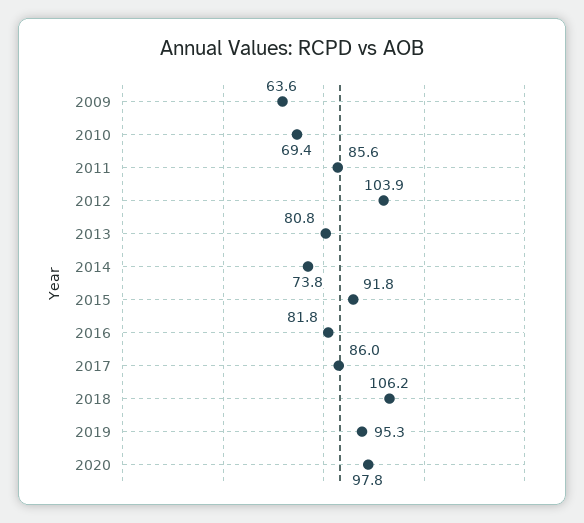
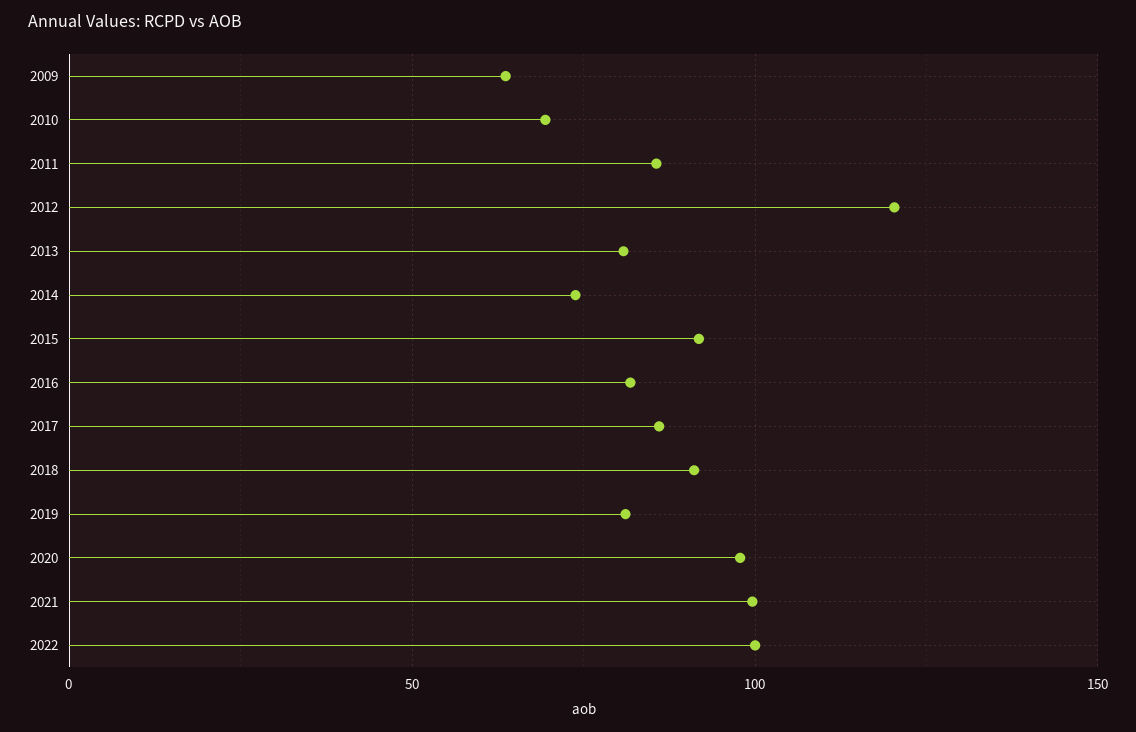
2012: 103.9 -> 120
2018: 106.2 -> 90
2019: 95.3 -> 80
2021: none -> 100
2022: none -> 100

